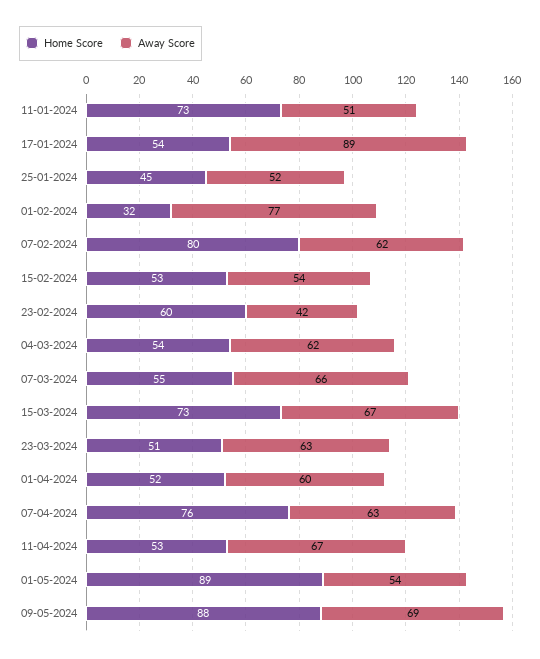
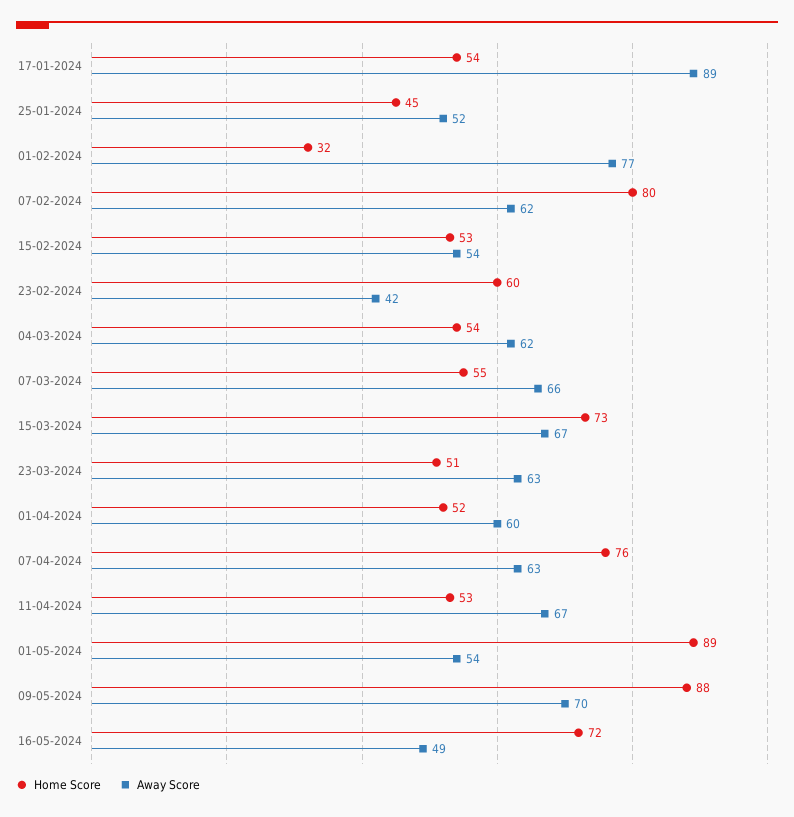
Home Score, 11-01-2024: 73 -> none
Away Score, 11-01-2024: 51 -> none
Away Score, 09-05-2024: 69 -> 70
Home Score, 16-05-2024: none -> 72
Away Score, 16-05-2024: none -> 49

